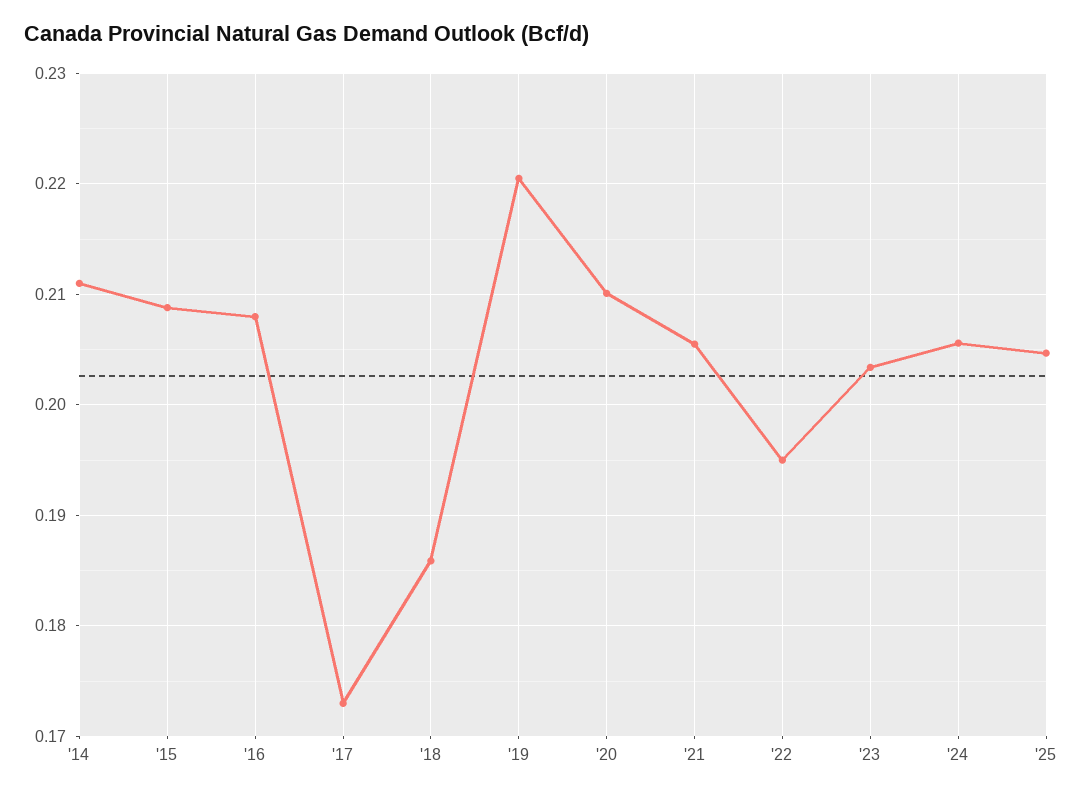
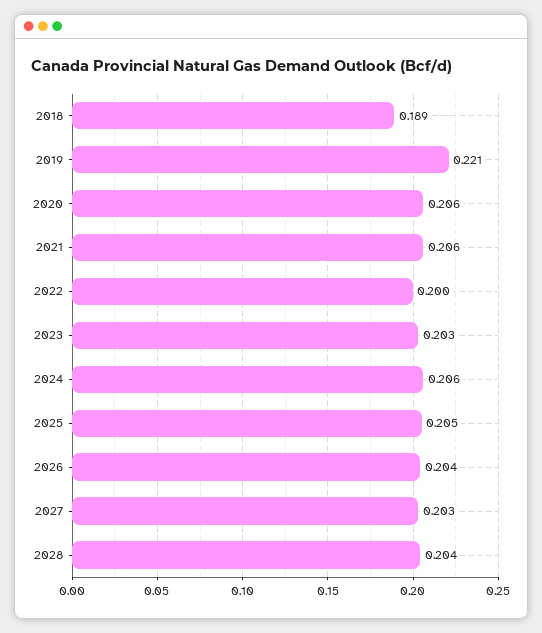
'14: 0.211 -> none
'15: 0.209 -> none
'16: 0.208 -> none
'17: 0.173 -> none
'18: 0.186 -> 0.189
'20: 0.21 -> 0.206
'22: 0.195 -> 0.2
2026: none -> 0.204
2027: none -> 0.203
2028: none -> 0.204

